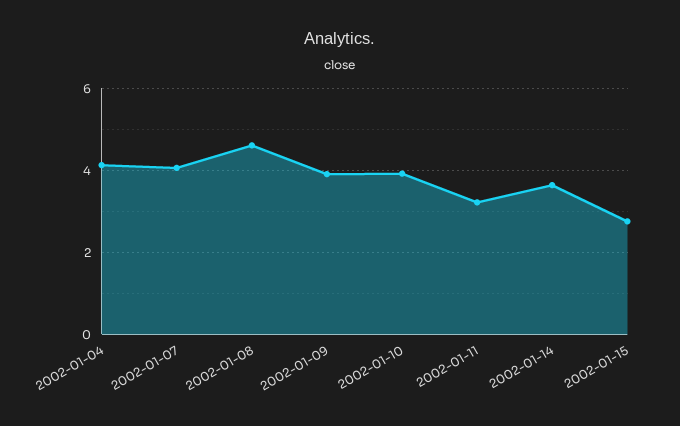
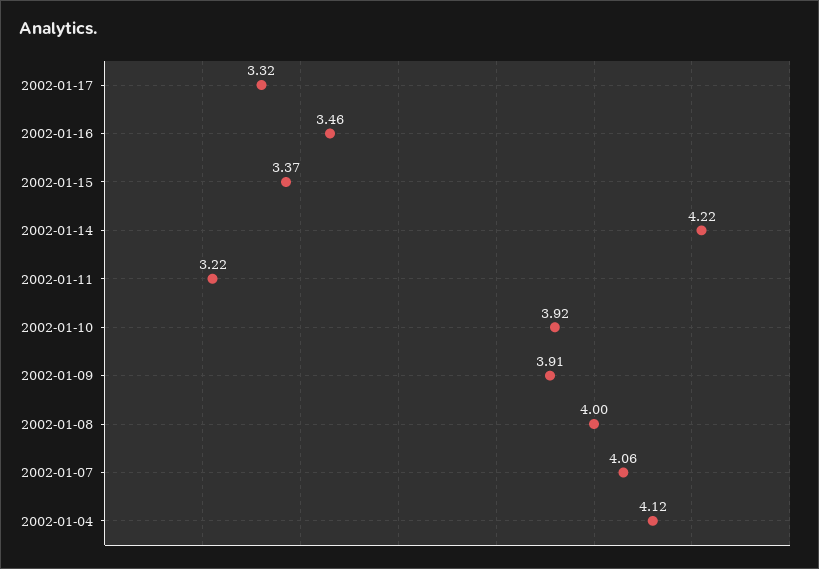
2002-01-08: 4.6 -> 4
2002-01-14: 3.6 -> 4.22
2002-01-15: 2.8 -> 3.37
2002-01-17: none -> 3.32
2002-01-16: none -> 3.46

